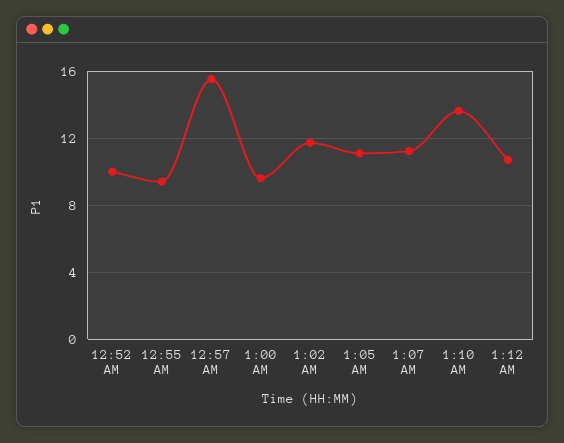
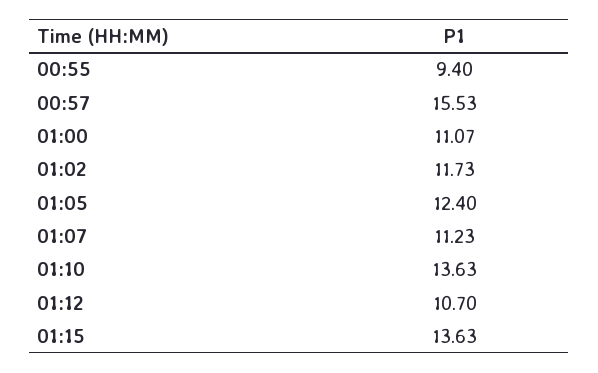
12:52 AM: 10 -> none
1:00 AM: 9.5 -> 11.07
1:05 AM: 11 -> 12.4
01:15: none -> 13.63

